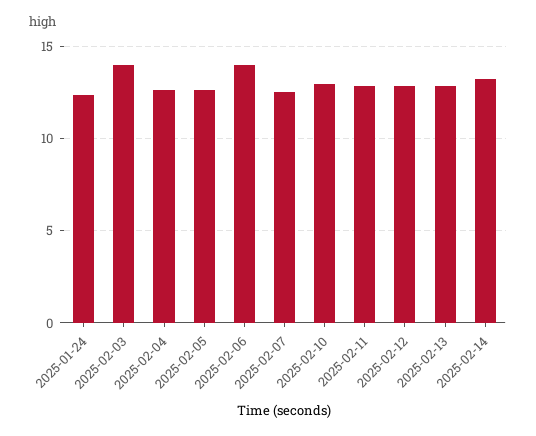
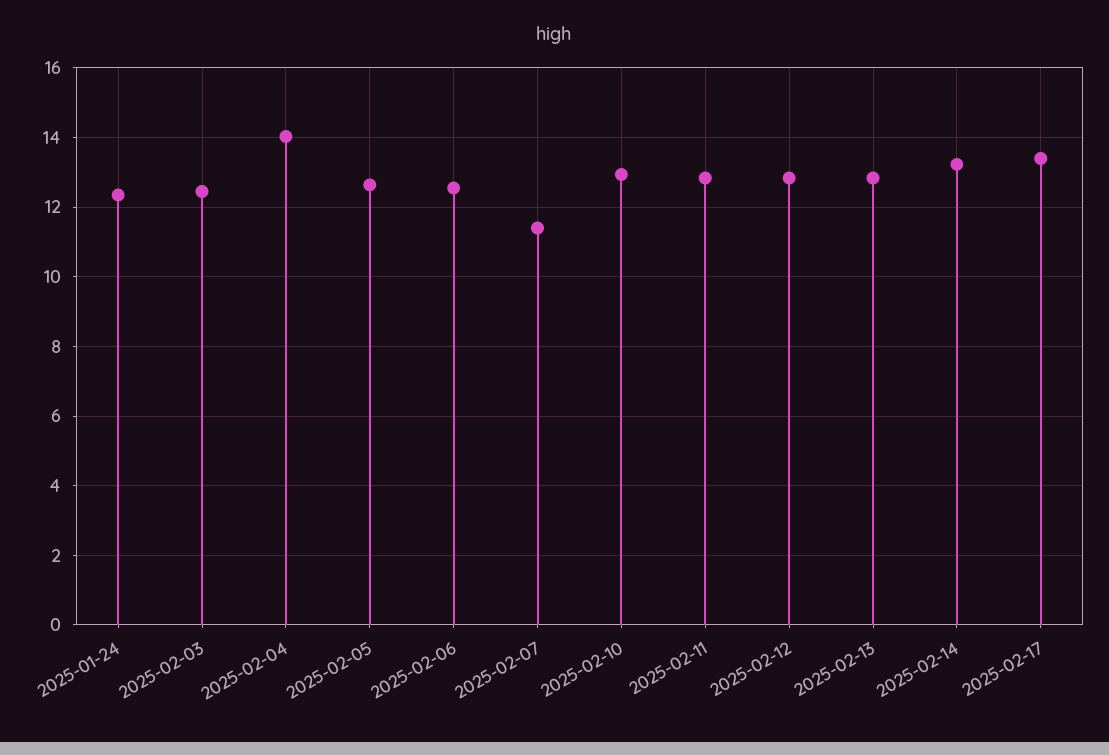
2025-02-03: 14 -> 12.4
2025-02-04: 12.5 -> 14
2025-02-06: 14 -> 12.6
2025-02-07: 12.5 -> 11.4
2025-02-17: none -> 13.4

